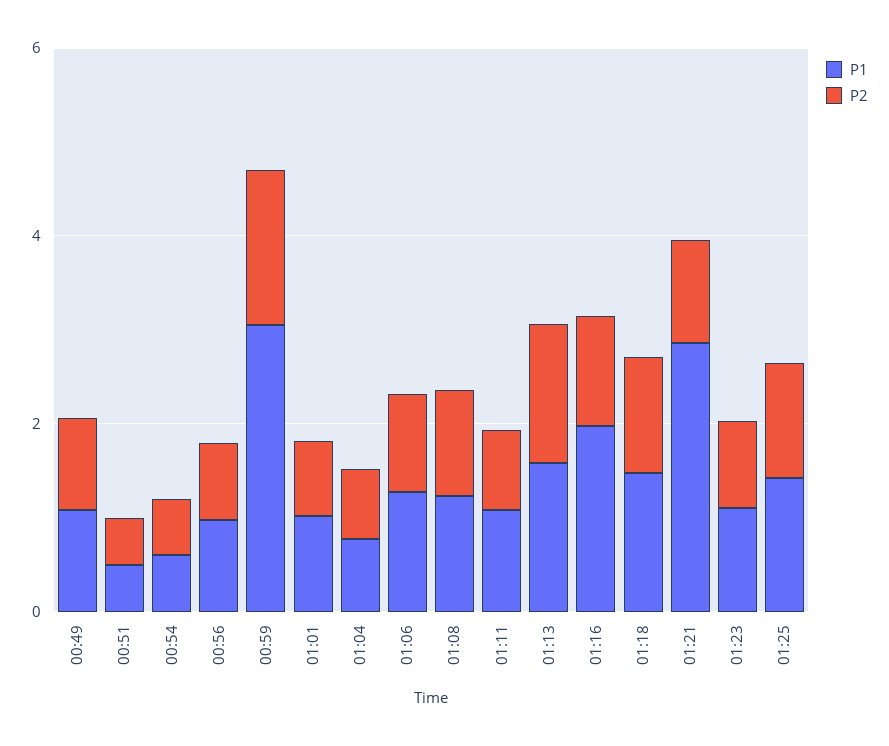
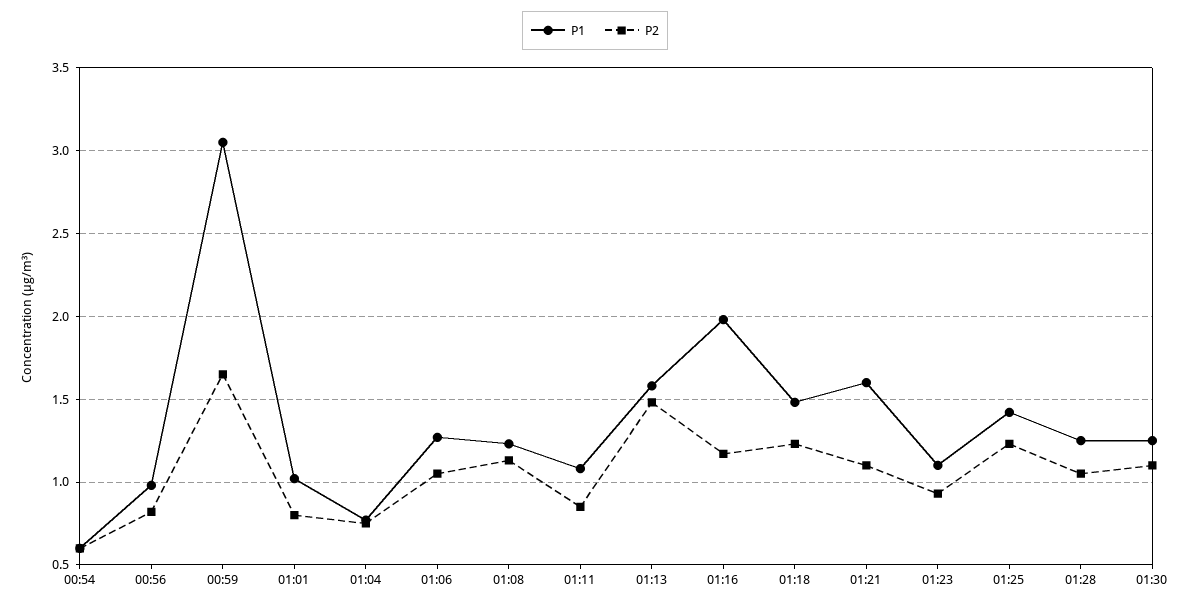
P1, 00:49: 1 -> none
P2, 00:49: 1 -> none
P1, 00:51: 0.5 -> none
P2, 00:51: 0.5 -> none
P1, 01:21: 3 -> 1.6
P1, 01:28: none -> 1.25
P2, 01:28: none -> 1.05
P1, 01:30: none -> 1.25
P2, 01:30: none -> 1.1

